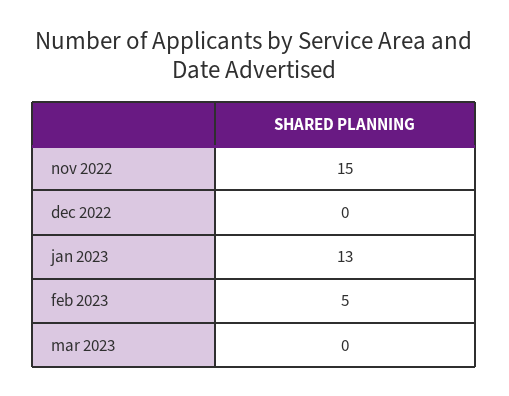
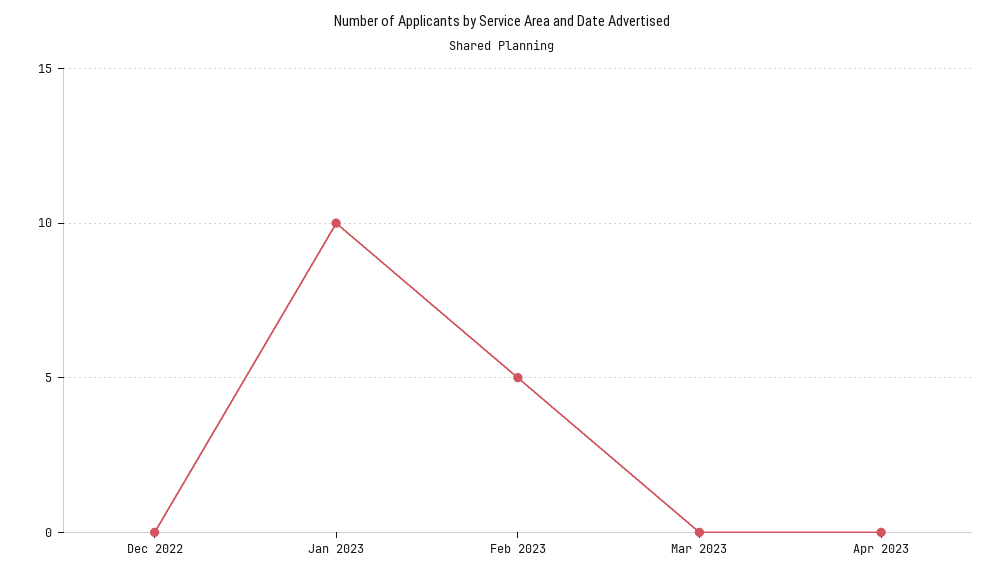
nov 2022: 15 -> none
jan 2023: 13 -> 10
Apr 2023: none -> 0

